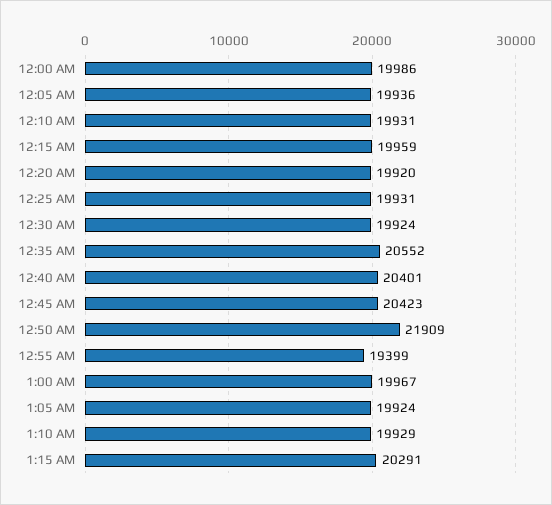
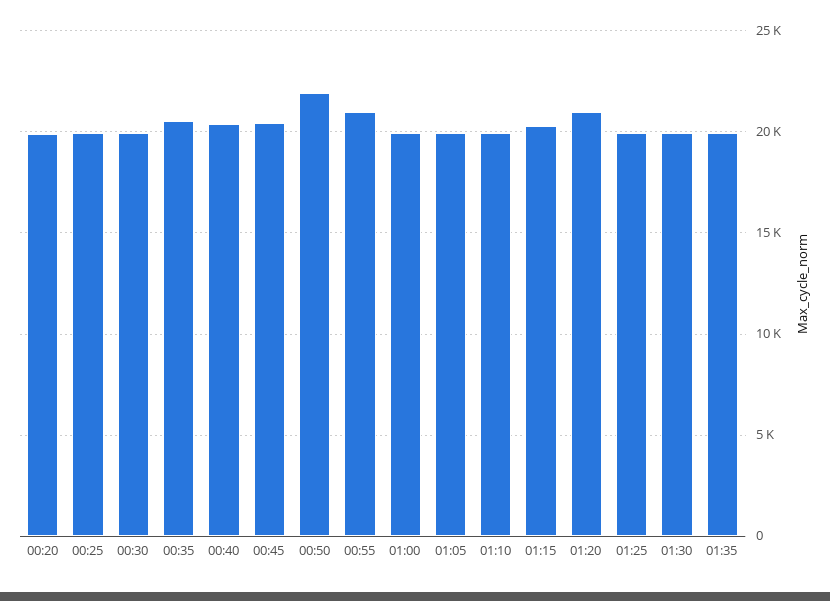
12:00 AM: 19986 -> none
12:05 AM: 19936 -> none
12:10 AM: 19931 -> none
12:15 AM: 19959 -> none
12:55 AM: 19399 -> 21000
01:20: none -> 21000
01:25: none -> 20000
01:30: none -> 20000
01:35: none -> 20000

